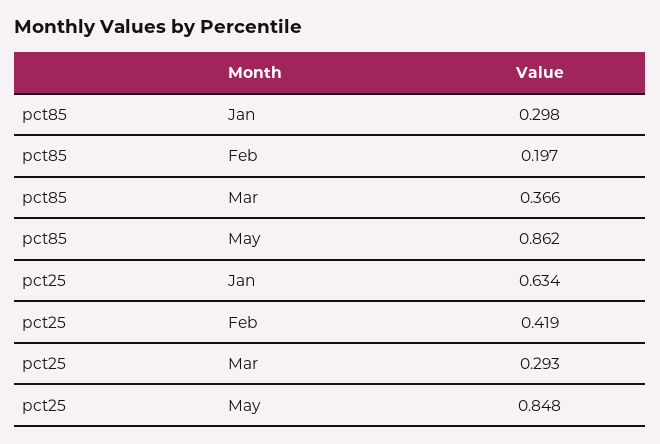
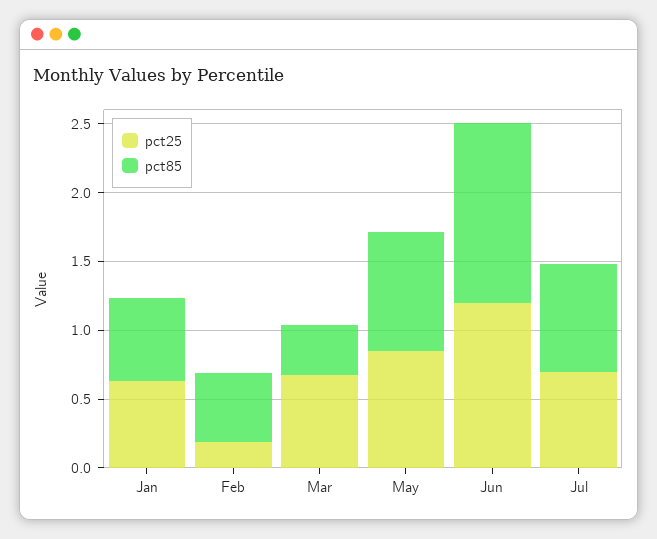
pct85, Jan: 0.298 -> 0.6
pct85, Feb: 0.197 -> 0.5
pct25, Feb: 0.419 -> 0.2
pct25, Mar: 0.293 -> 0.7
pct25, Jun: none -> 1.2
pct85, Jun: none -> 1.3
pct25, Jul: none -> 0.7
pct85, Jul: none -> 0.8

